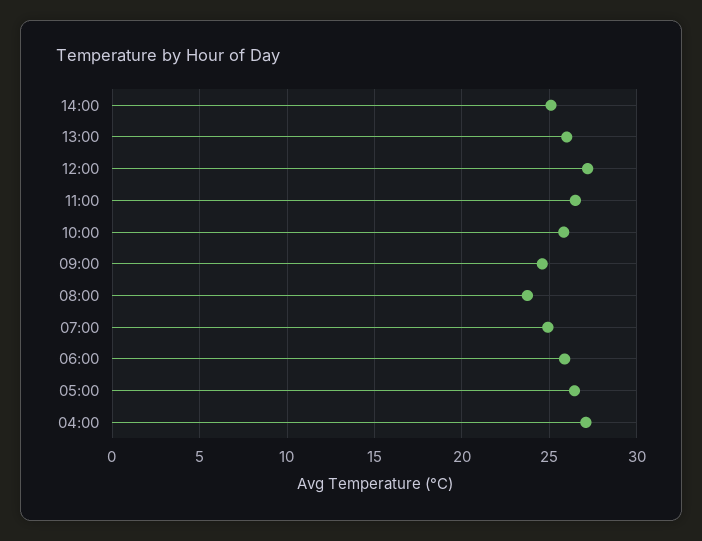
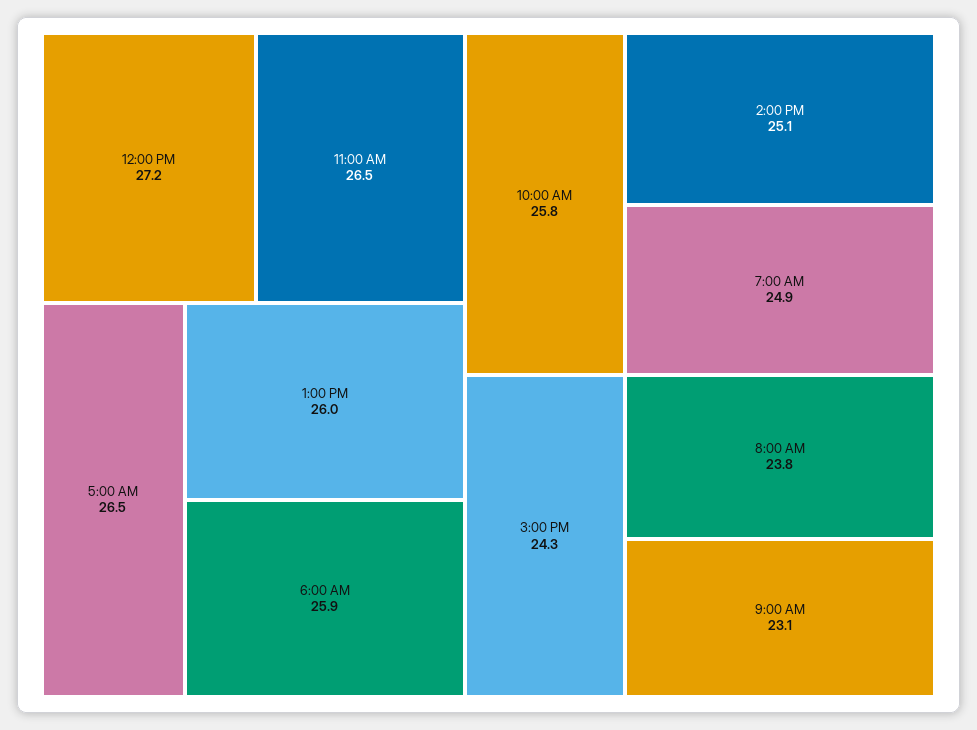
09:00: 24.5 -> 23.1
04:00: 27 -> none
3:00 PM: none -> 24.3

